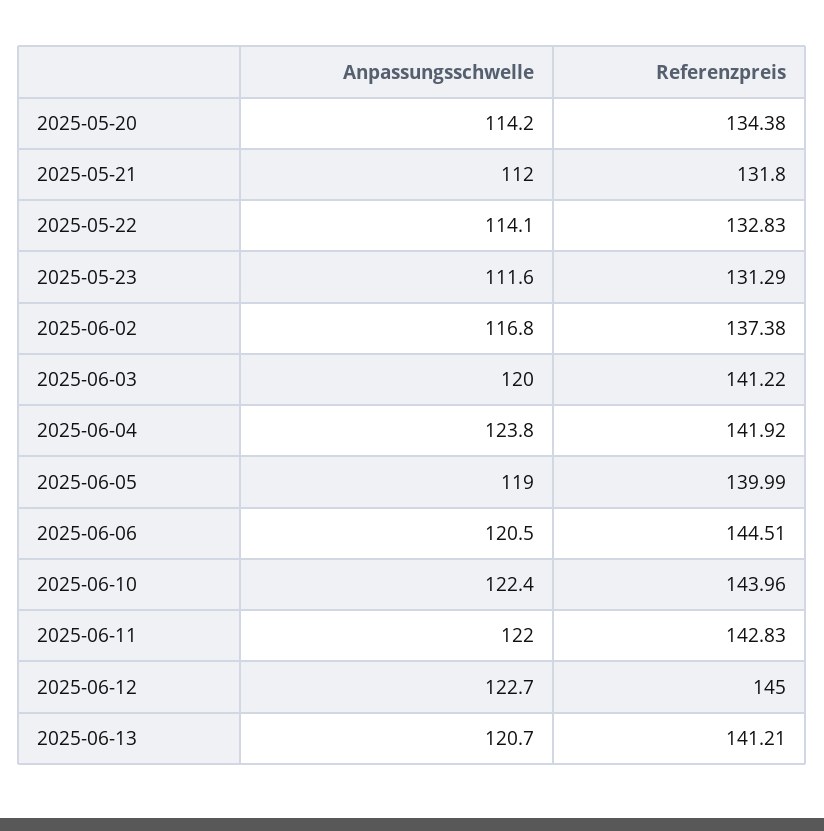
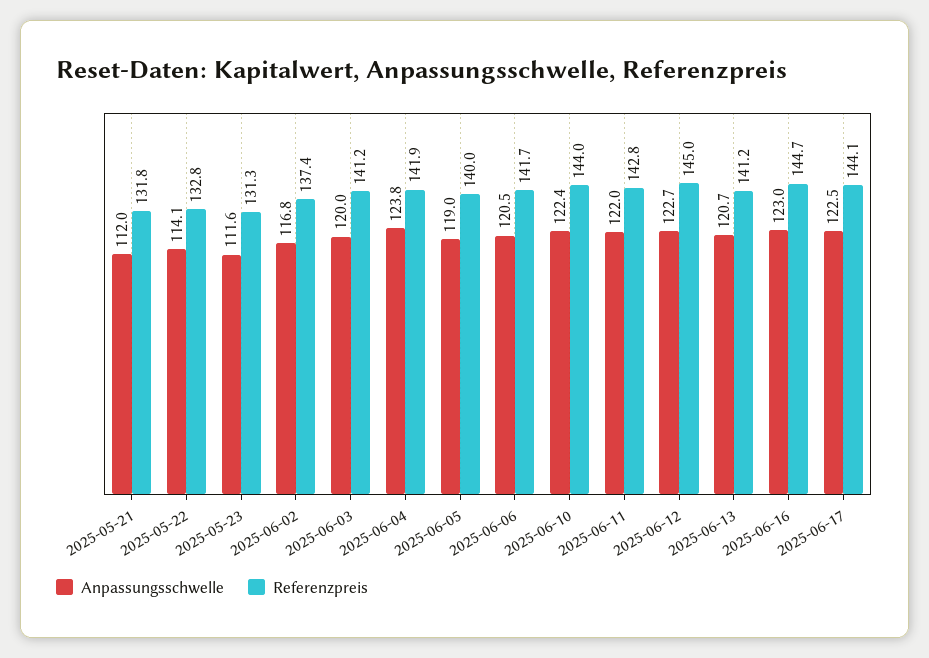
Anpassungsschwelle, 2025-05-20: 114.2 -> none
Referenzpreis, 2025-05-20: 134.38 -> none
Referenzpreis, 2025-06-06: 144.51 -> 141.7
Anpassungsschwelle, 2025-06-16: none -> 123
Referenzpreis, 2025-06-16: none -> 144.7
Anpassungsschwelle, 2025-06-17: none -> 122.5
Referenzpreis, 2025-06-17: none -> 144.1

